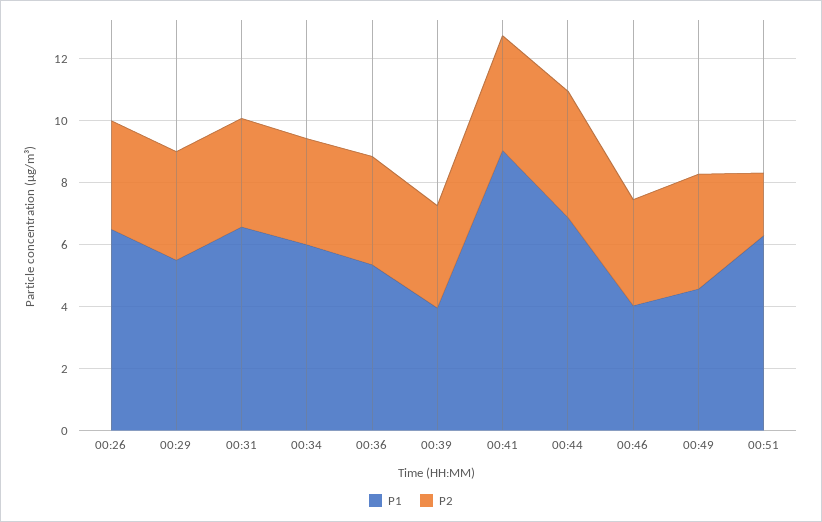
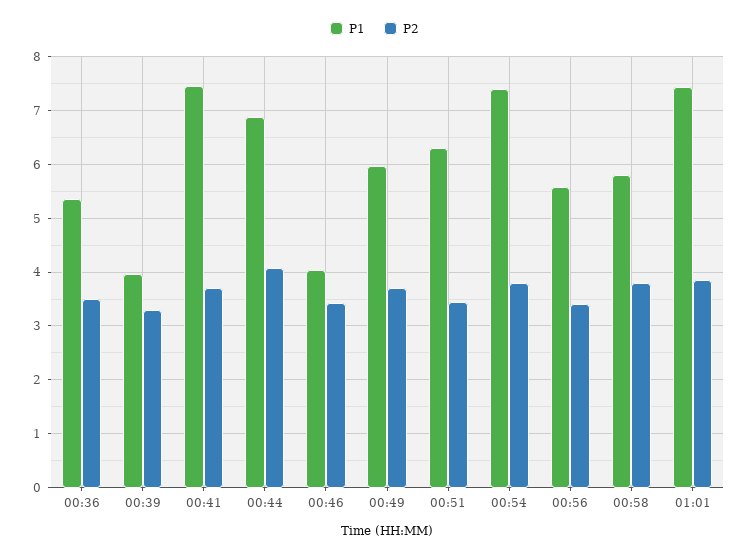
P1, 00:26: 6.5 -> none
P2, 00:26: 3.5 -> none
P1, 00:29: 5.5 -> none
P2, 00:29: 3.5 -> none
P1, 00:31: 6.5 -> none
P2, 00:31: 3.5 -> none
P1, 00:34: 6 -> none
P2, 00:34: 3.5 -> none
P1, 00:41: 9 -> 7.4
P1, 00:49: 4.5 -> 6
P2, 00:51: 2 -> 3.4
P1, 00:54: none -> 7.4
P2, 00:54: none -> 3.8
P1, 00:56: none -> 5.6
P2, 00:56: none -> 3.4
P1, 00:58: none -> 5.8
P2, 00:58: none -> 3.8
P1, 01:01: none -> 7.4
P2, 01:01: none -> 3.8

